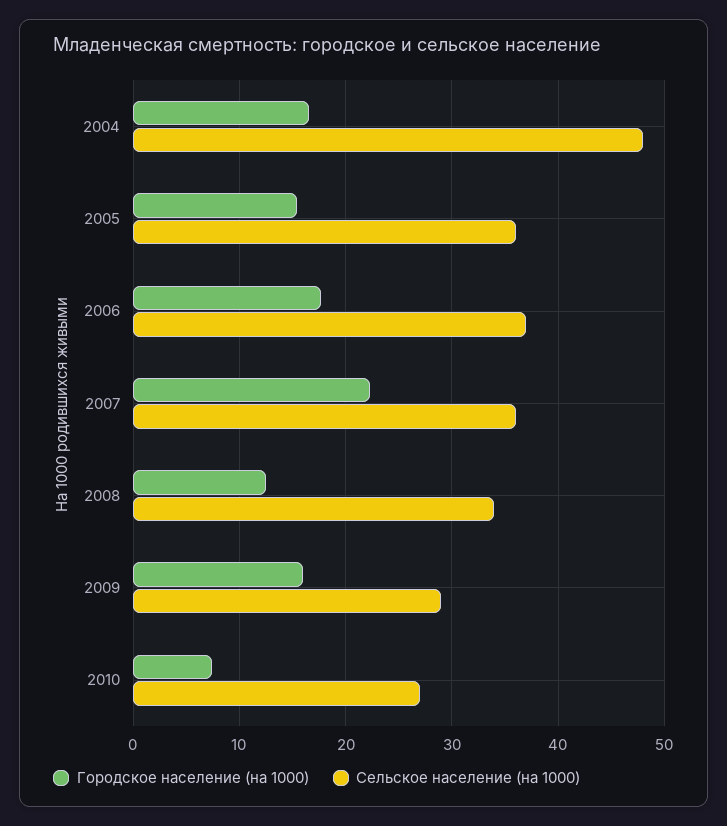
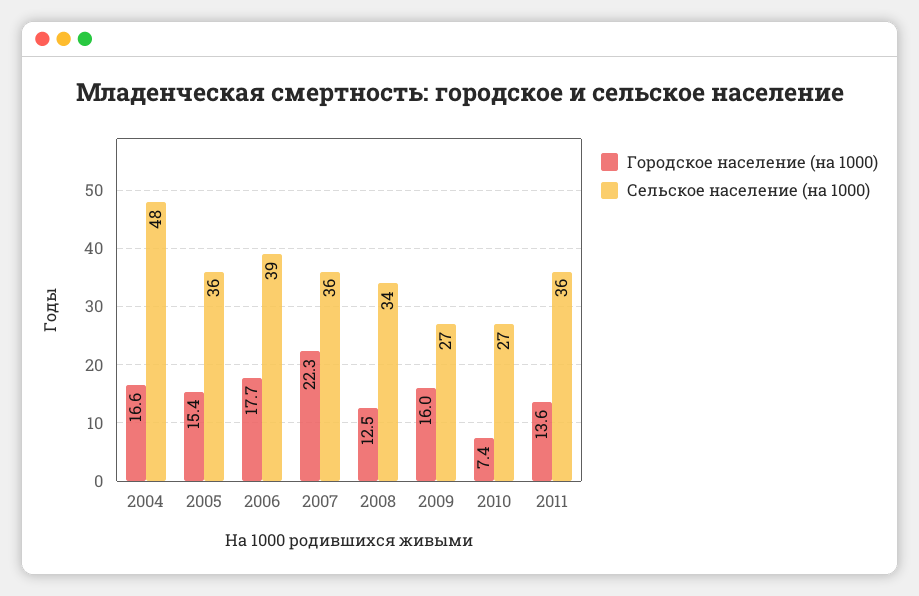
Сельское население (на 1000), 2006: 37 -> 39
Сельское население (на 1000), 2009: 29 -> 27
Городское население (на 1000), 2011: none -> 13.6
Сельское население (на 1000), 2011: none -> 36

